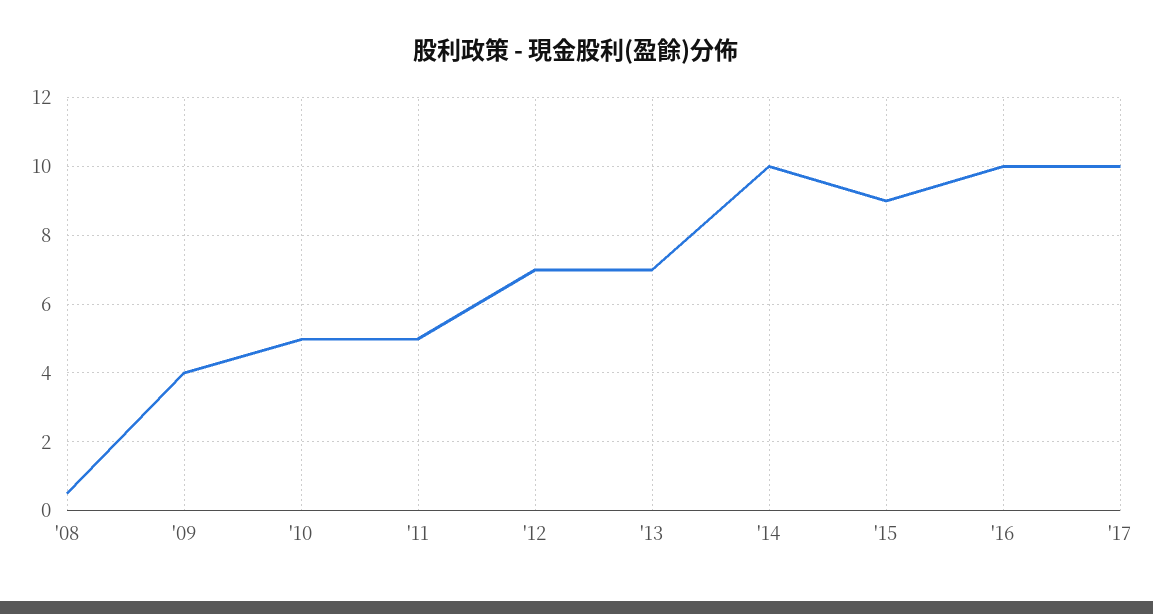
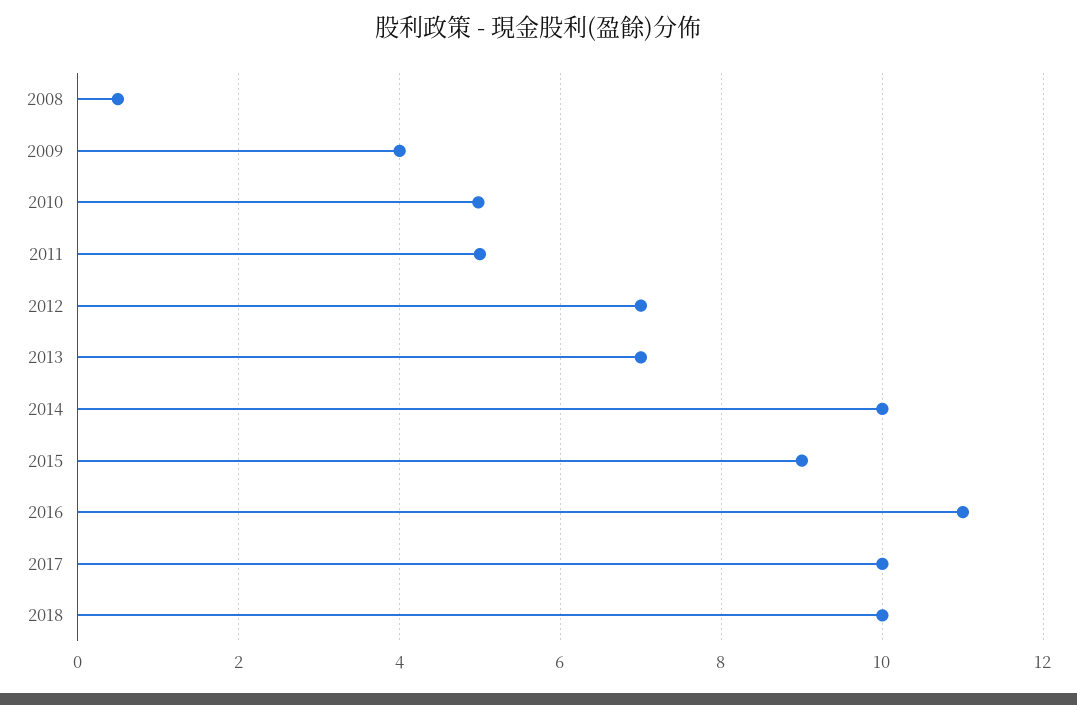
'16: 10 -> 11
2018: none -> 10

